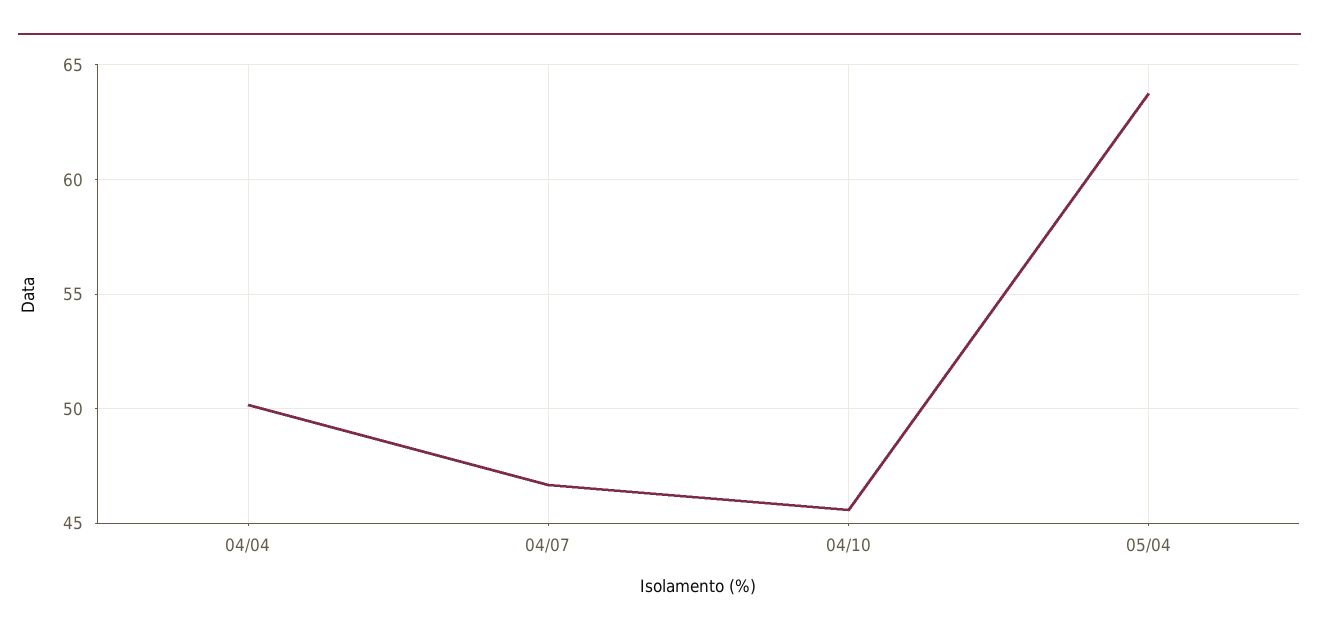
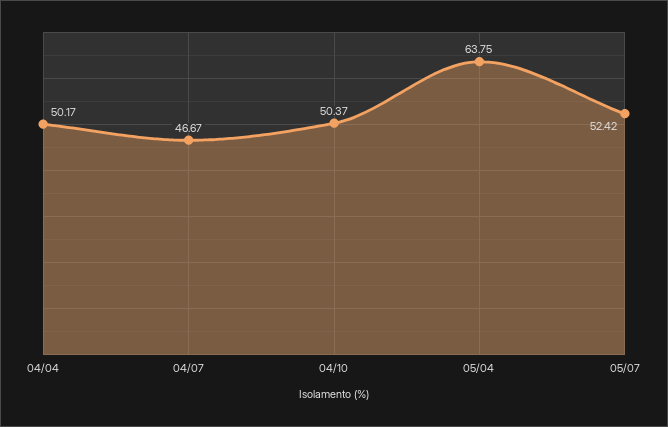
04/10: 45.5 -> 50.37
05/07: none -> 52.42

